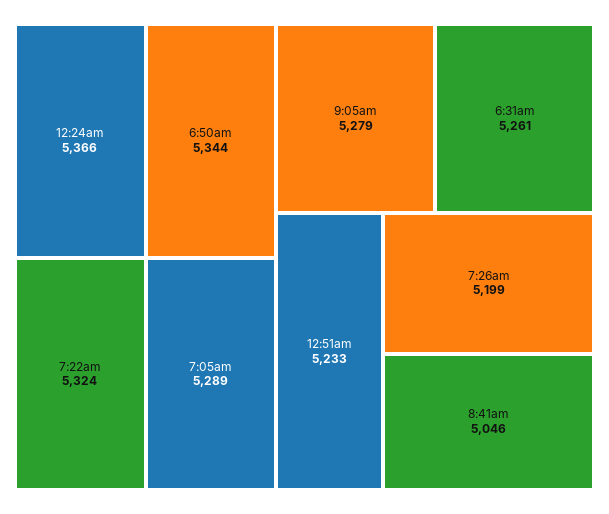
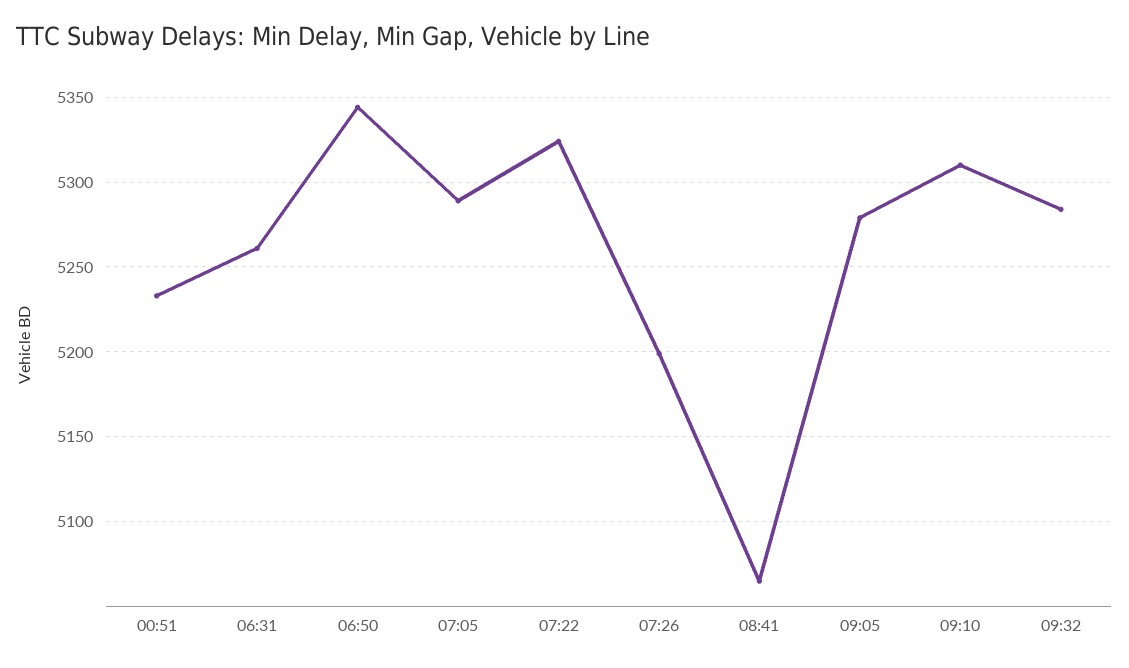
12:24am: 5366 -> none
8:41am: 5046 -> 5065
09:10: none -> 5310
09:32: none -> 5285

